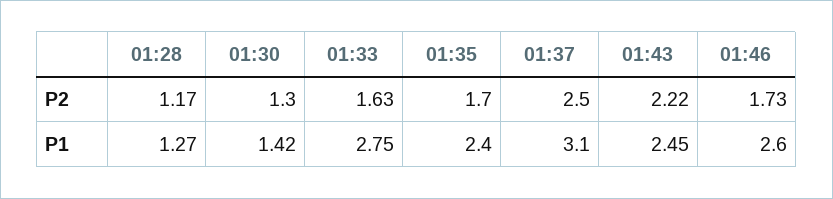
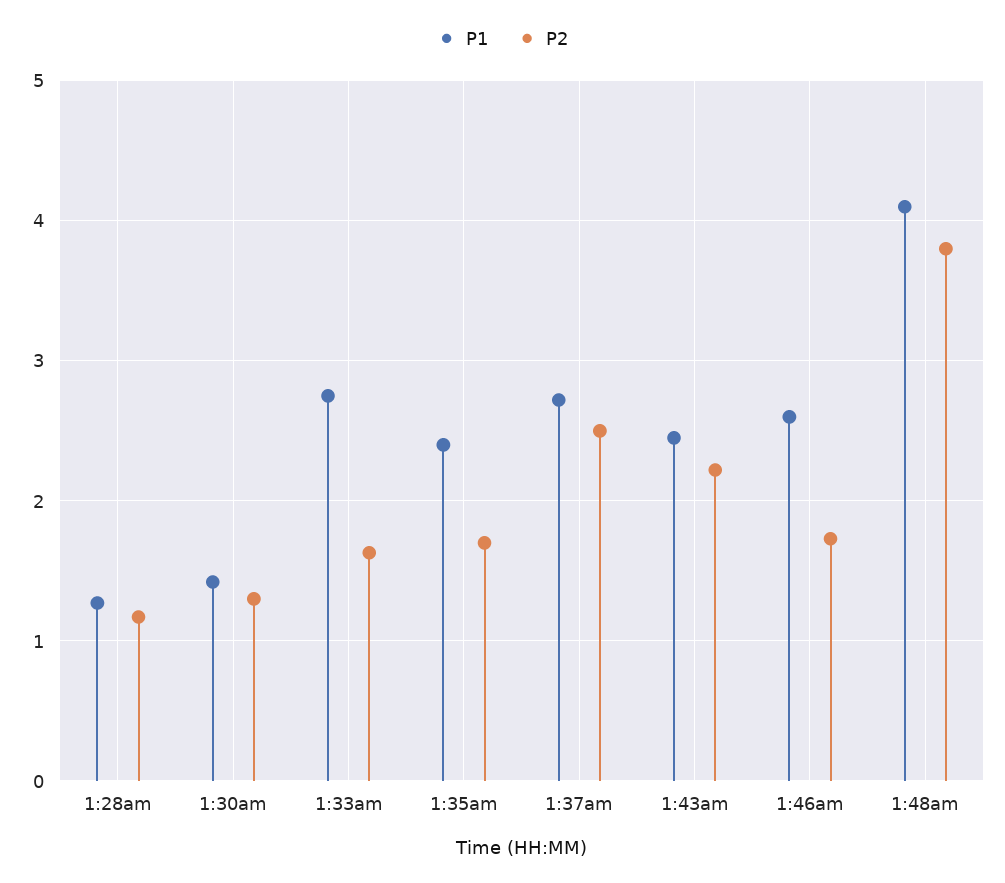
P1, 01:37: 3.1 -> 2.7
P1, 1:48am: none -> 4.1
P2, 1:48am: none -> 3.8

